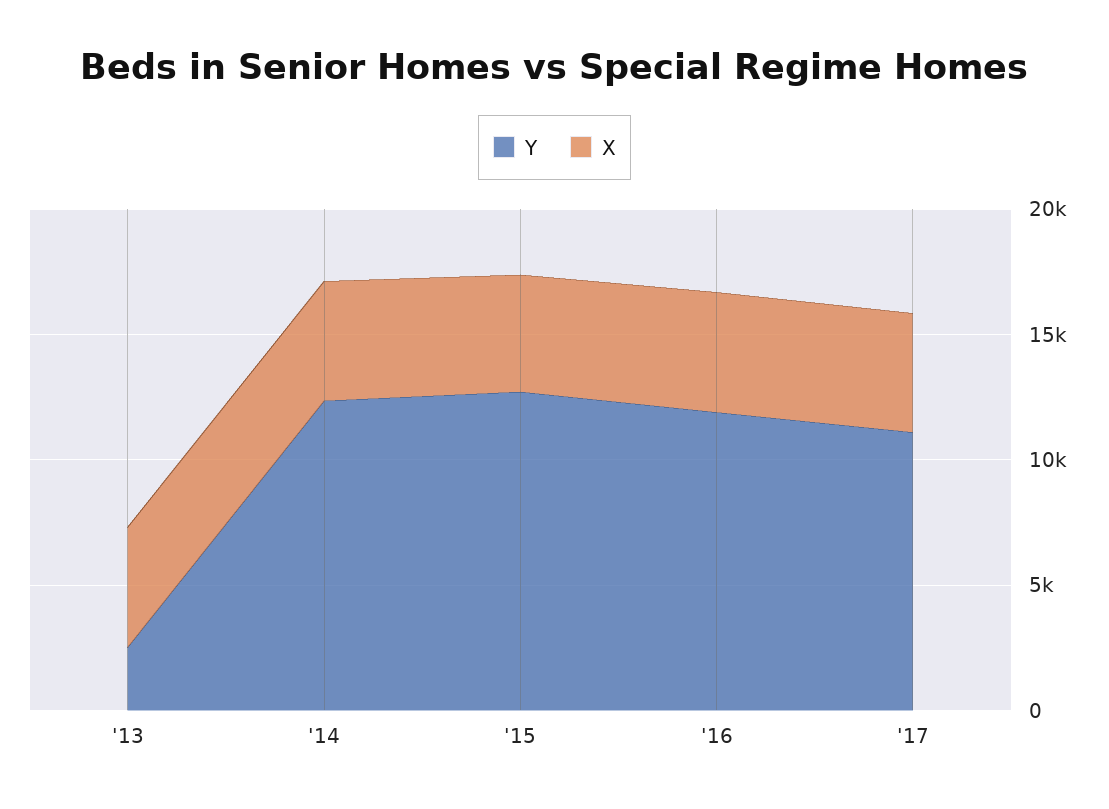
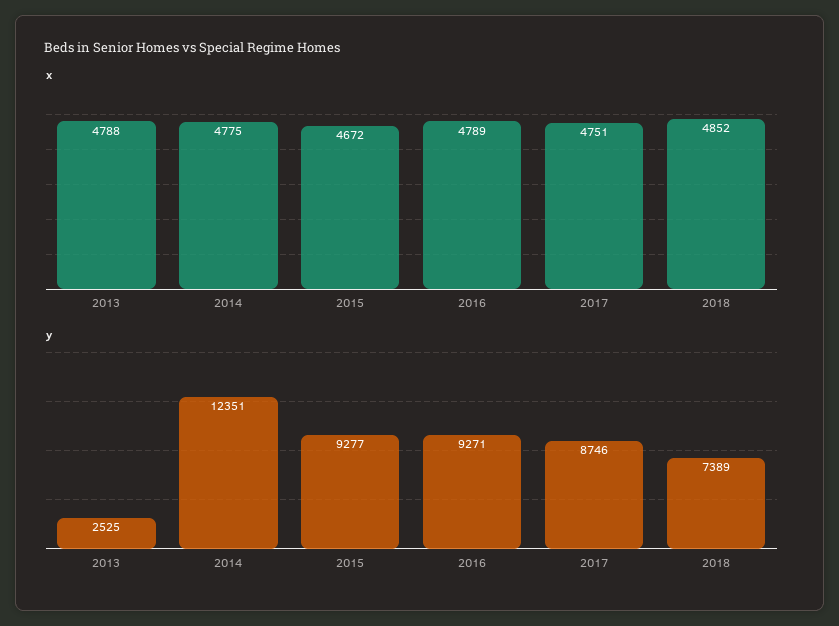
Y, '15: 13000 -> 9277
Y, '16: 12000 -> 9271
Y, '17: 11000 -> 8746
X, 2018: none -> 4852
Y, 2018: none -> 7389

